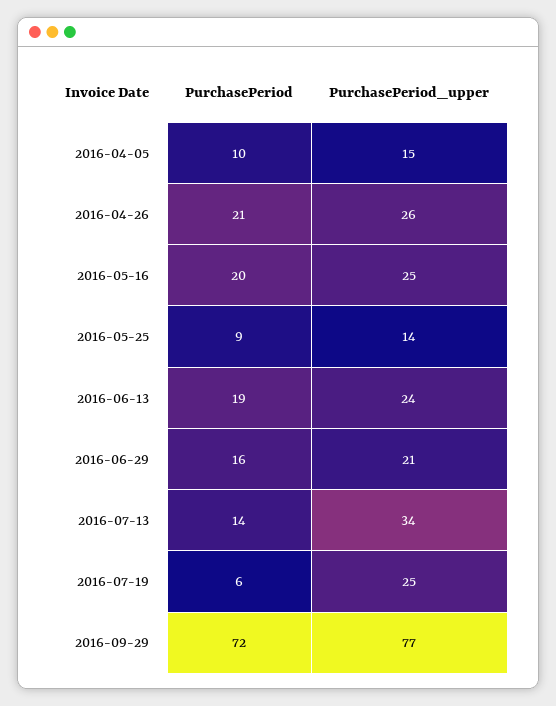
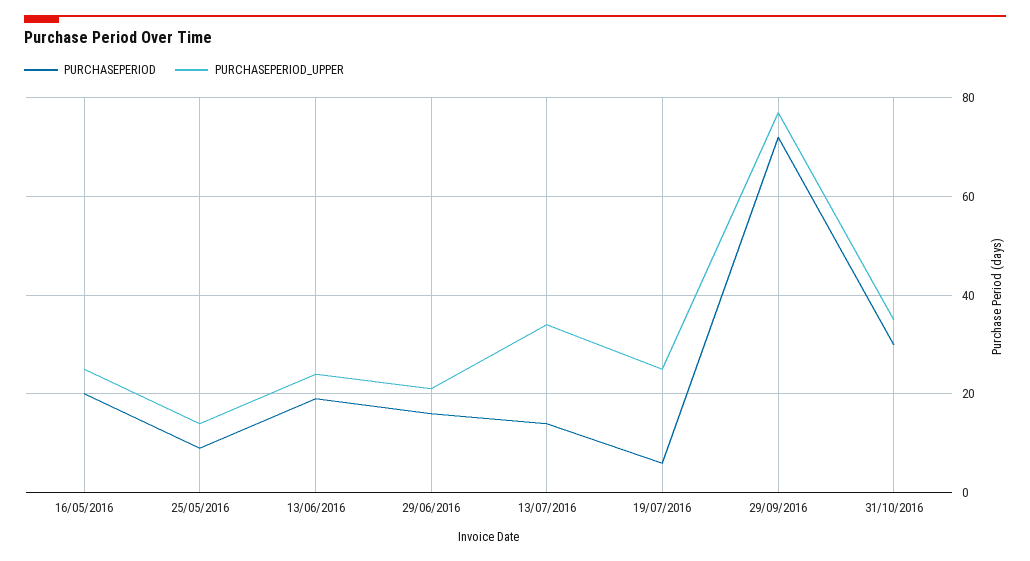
PurchasePeriod, 2016-04-05: 10 -> none
PurchasePeriod_upper, 2016-04-05: 15 -> none
PurchasePeriod, 2016-04-26: 21 -> none
PurchasePeriod_upper, 2016-04-26: 26 -> none
PurchasePeriod, 31/10/2016: none -> 30
PurchasePeriod_upper, 31/10/2016: none -> 35

